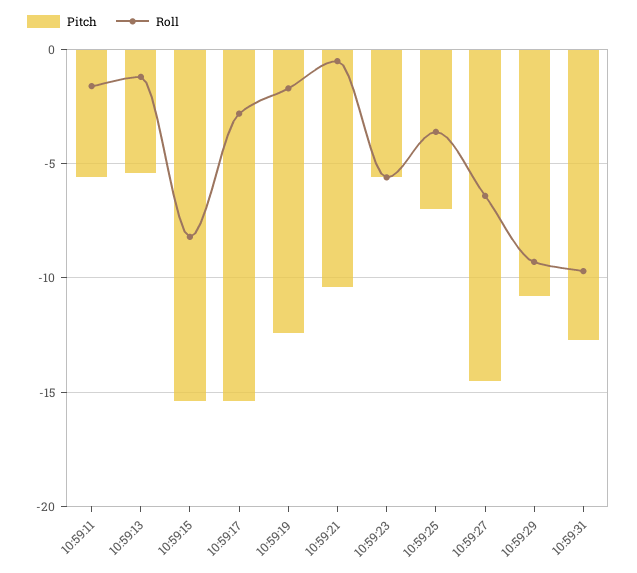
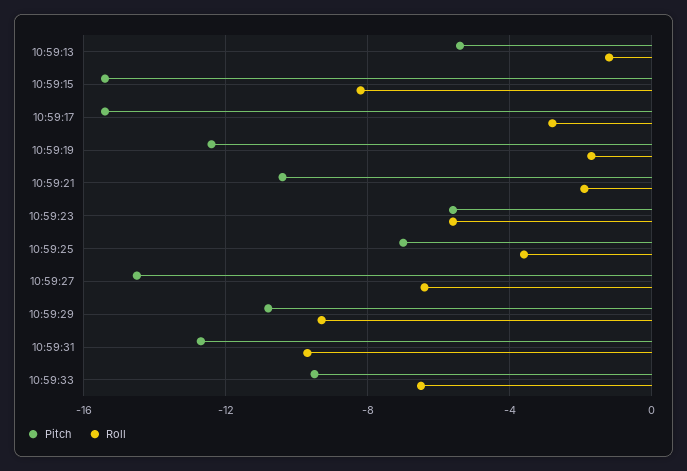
Pitch, 10:59:11: -5.5 -> none
Roll, 10:59:11: -1.5 -> none
Roll, 10:59:21: -0.5 -> -2
Pitch, 10:59:33: none -> -9.5
Roll, 10:59:33: none -> -6.5

